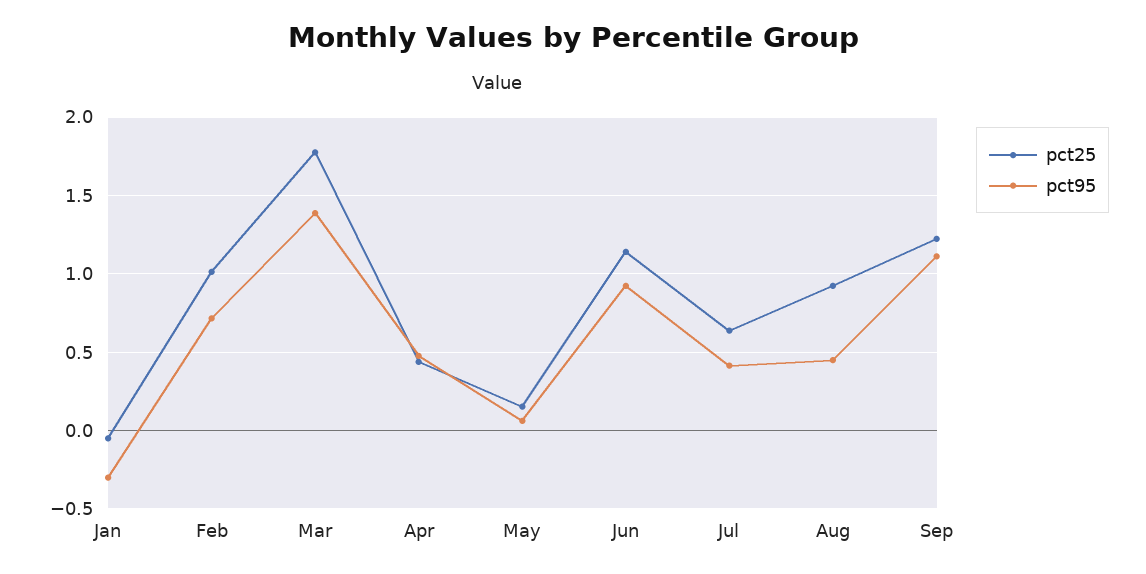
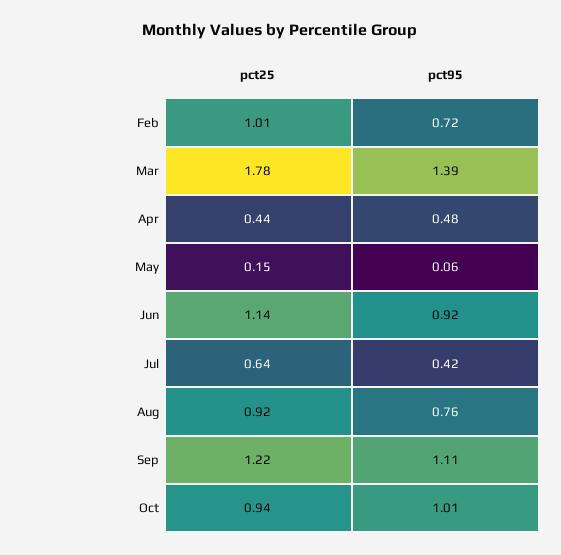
pct25, Jan: -0.05 -> none
pct95, Jan: -0.3 -> none
pct95, Aug: 0.45 -> 0.76
pct25, Oct: none -> 0.94
pct95, Oct: none -> 1.01

